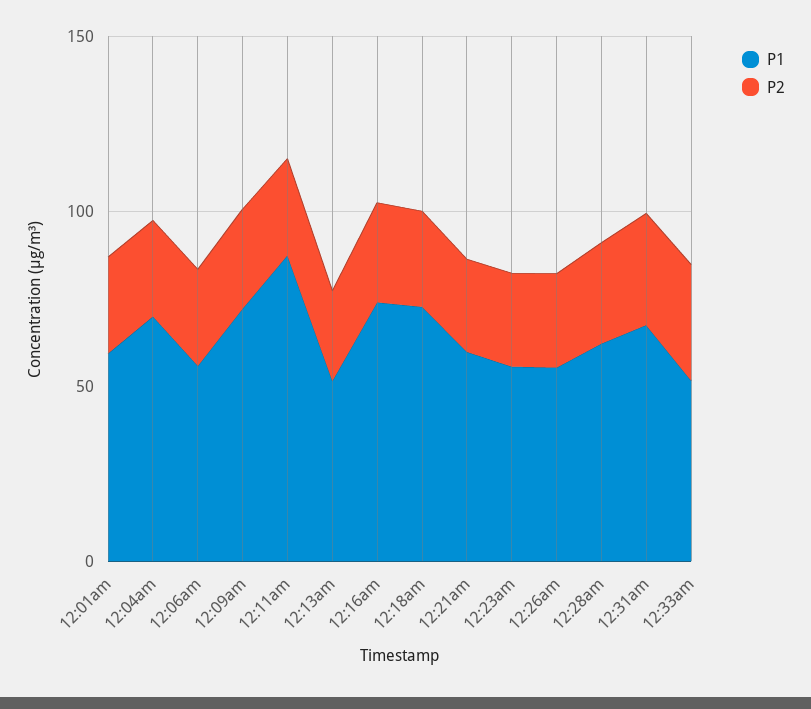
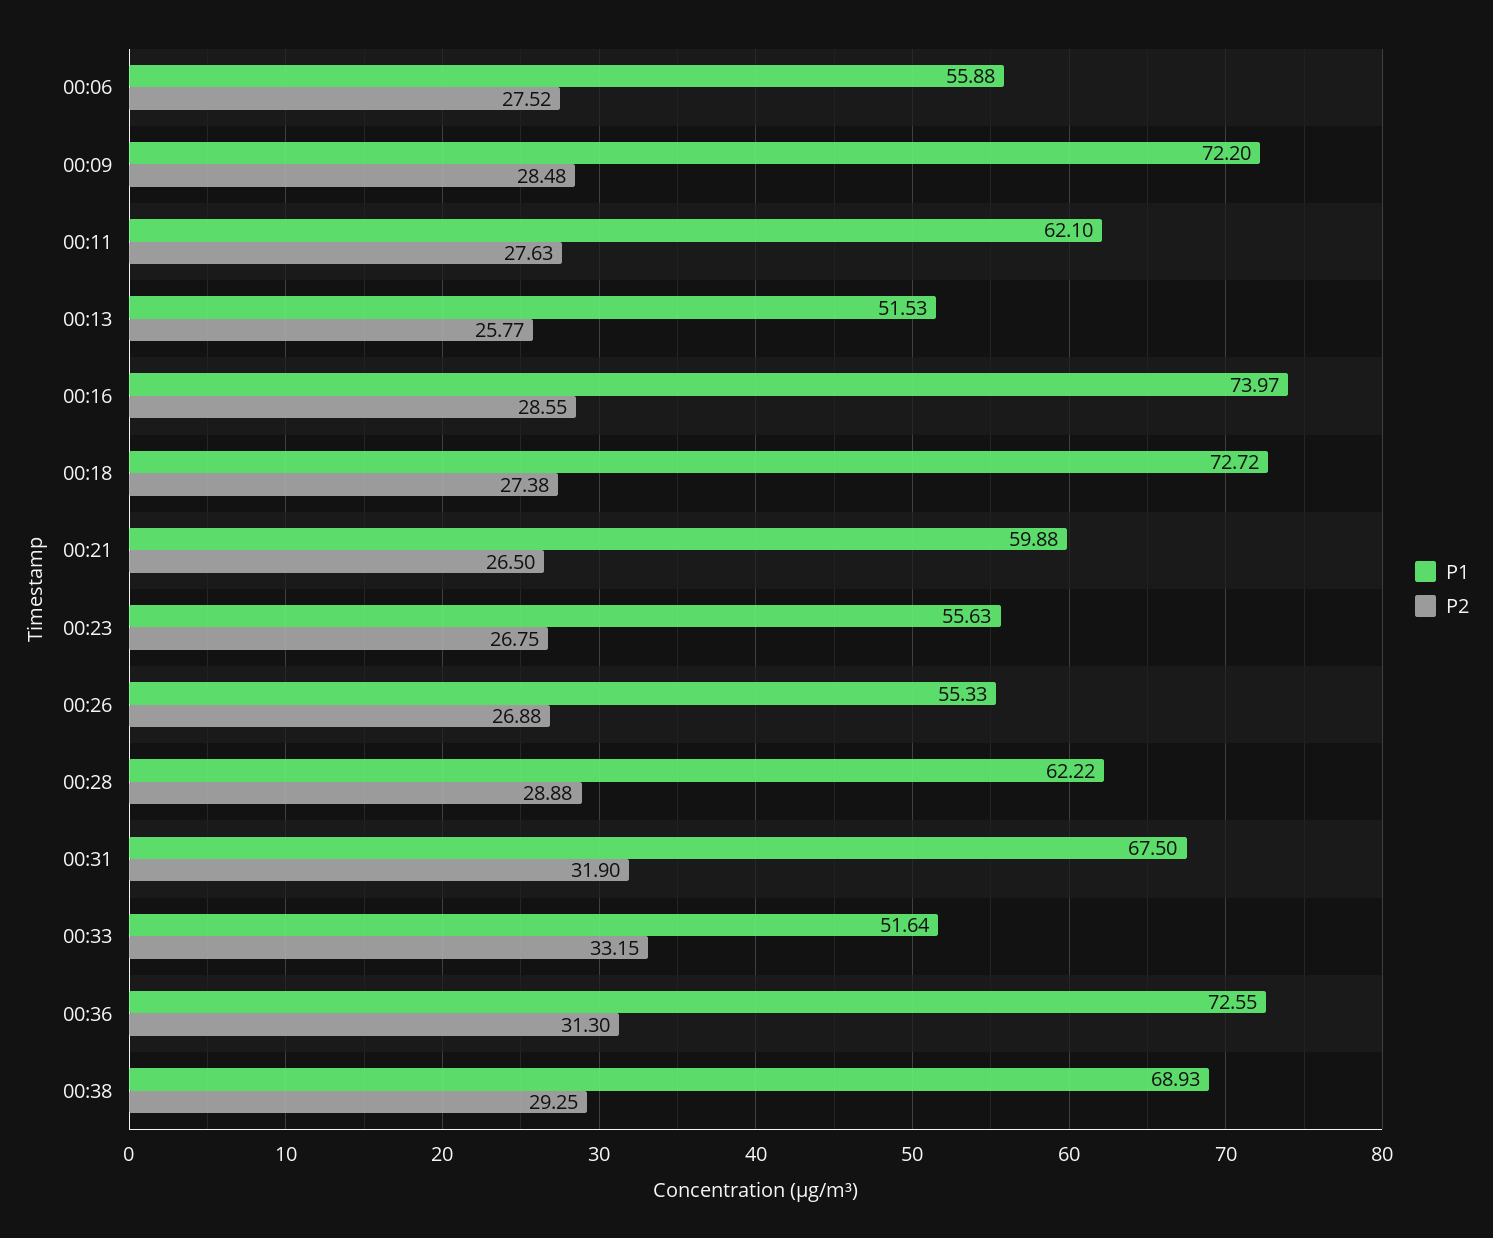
P1, 12:01am: 60 -> none
P2, 12:01am: 30 -> none
P1, 12:04am: 70 -> none
P2, 12:04am: 30 -> none
P1, 12:11am: 90 -> 62.1
P1, 00:36: none -> 72.55
P2, 00:36: none -> 31.3
P1, 00:38: none -> 68.93
P2, 00:38: none -> 29.25

